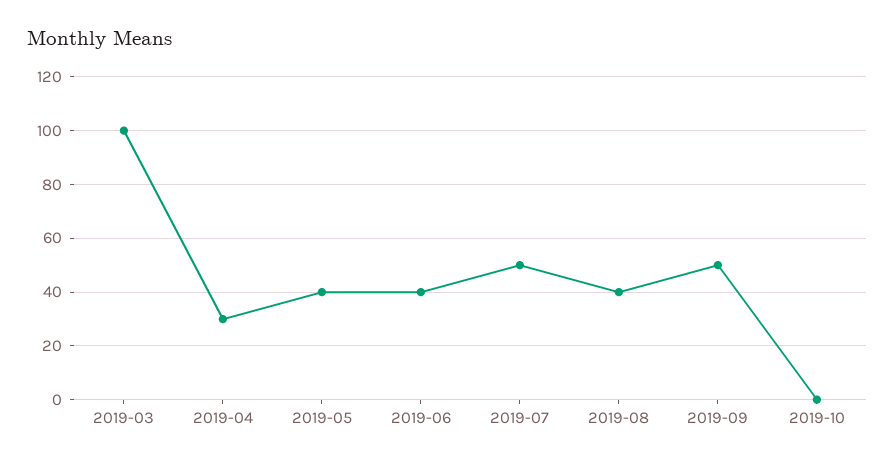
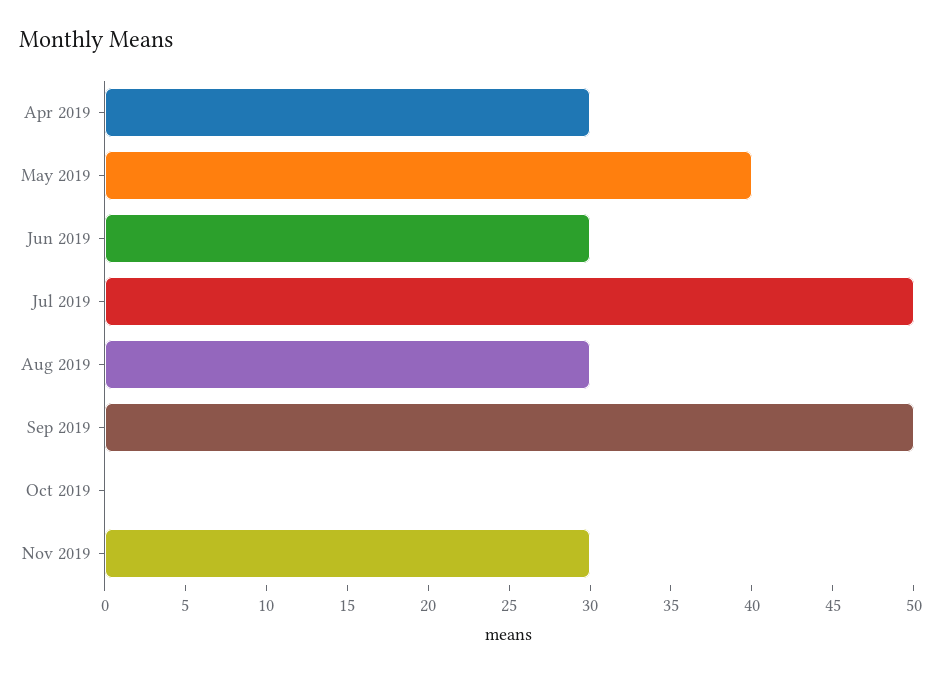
2019-03: 100 -> none
2019-06: 40 -> 30
2019-08: 40 -> 30
Nov 2019: none -> 30

